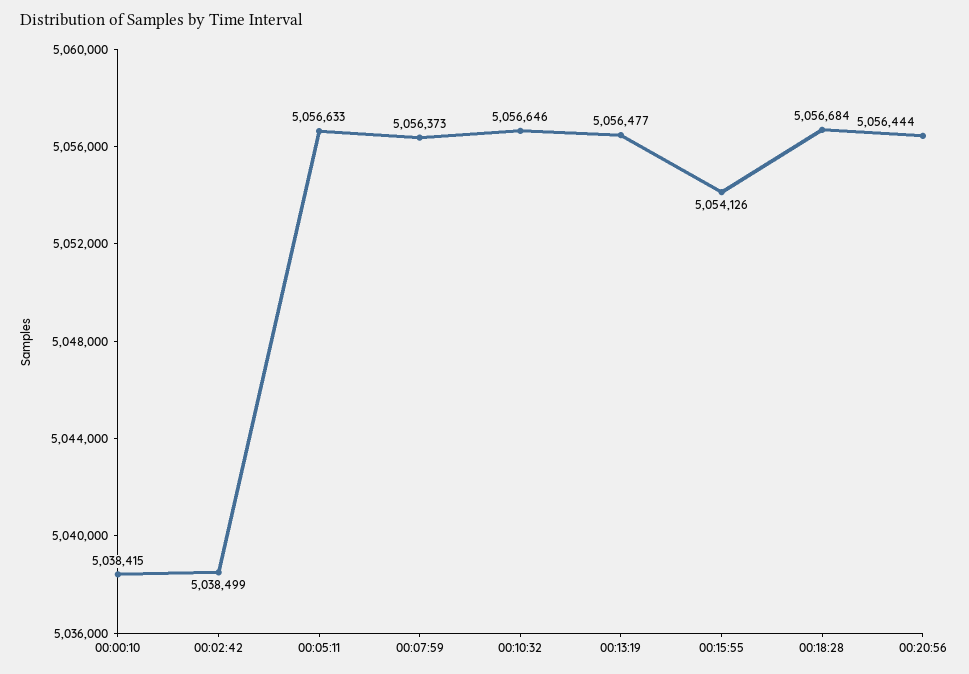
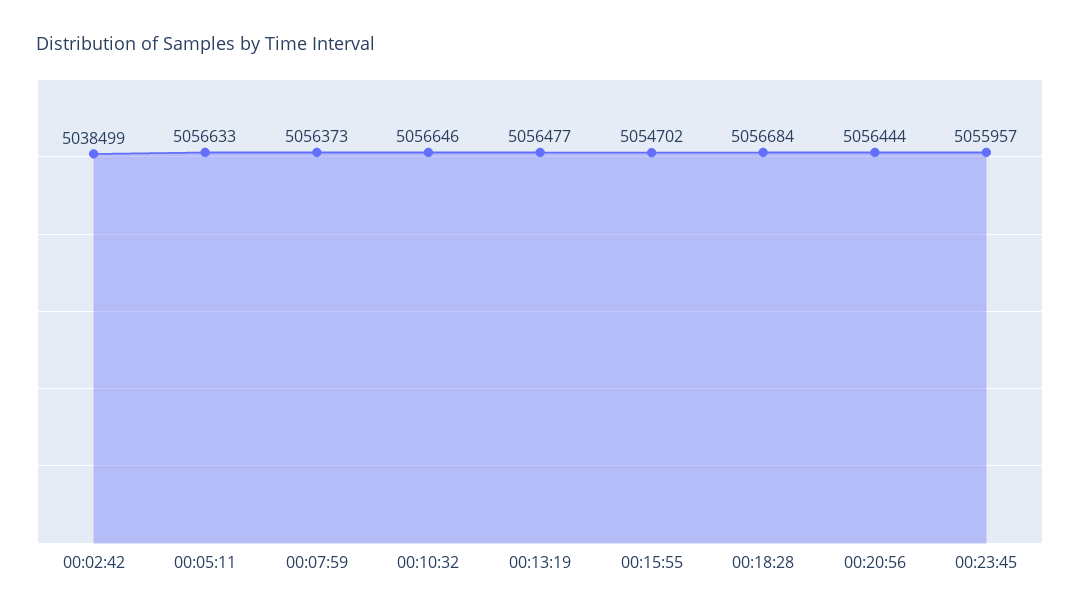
00:00:10: 5038415 -> none
00:15:55: 5054126 -> 5054702
00:23:45: none -> 5055957

